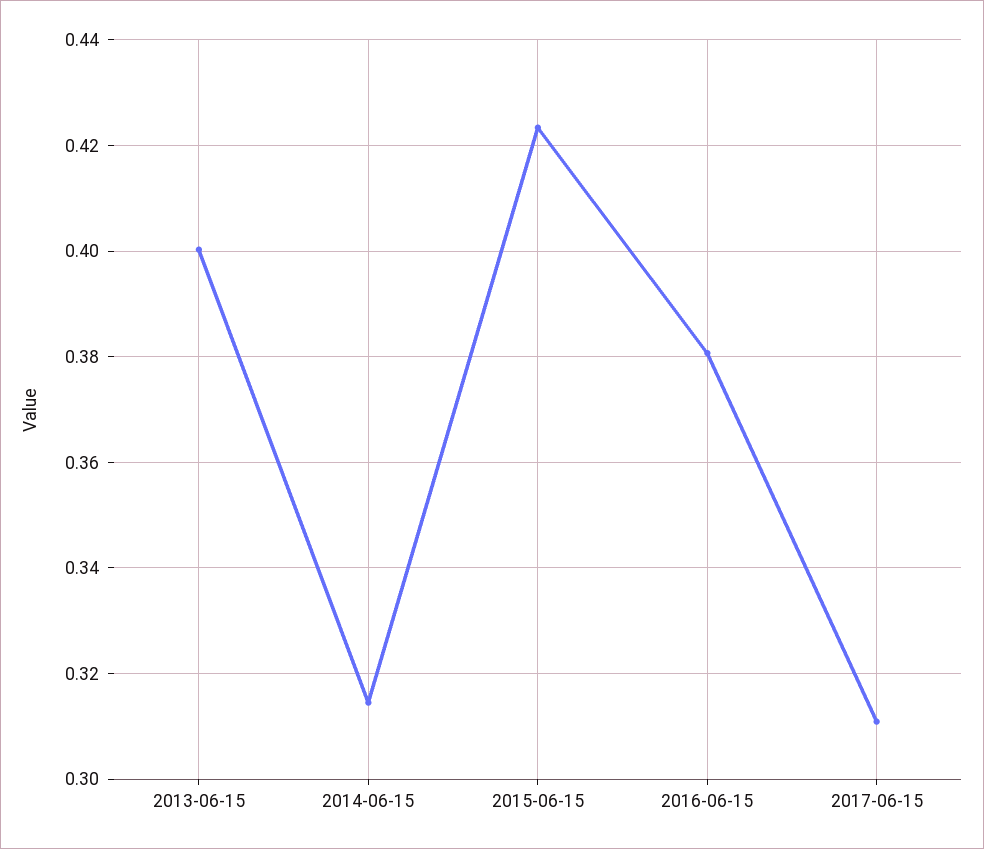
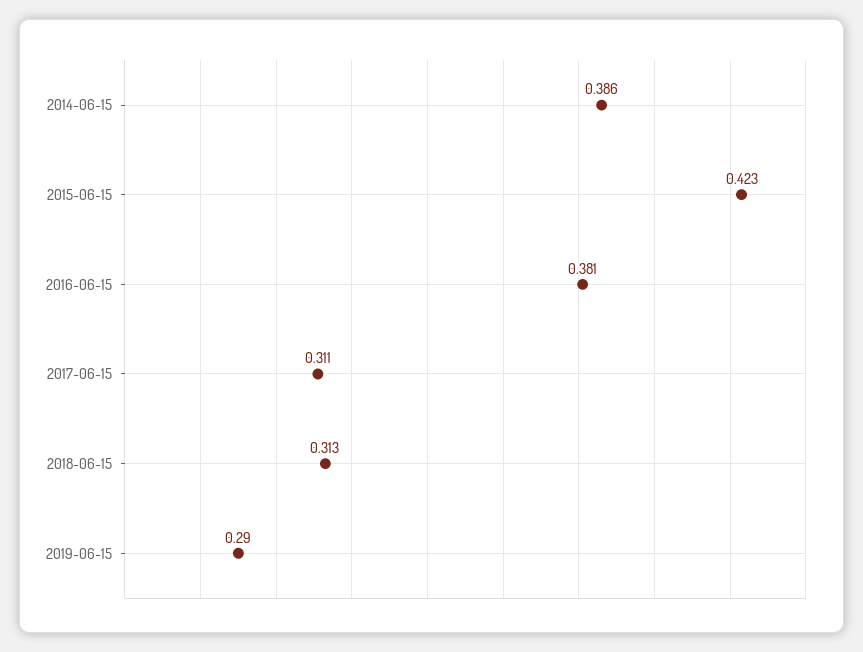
2013-06-15: 0.4 -> none
2014-06-15: 0.314 -> 0.386
2018-06-15: none -> 0.313
2019-06-15: none -> 0.29

